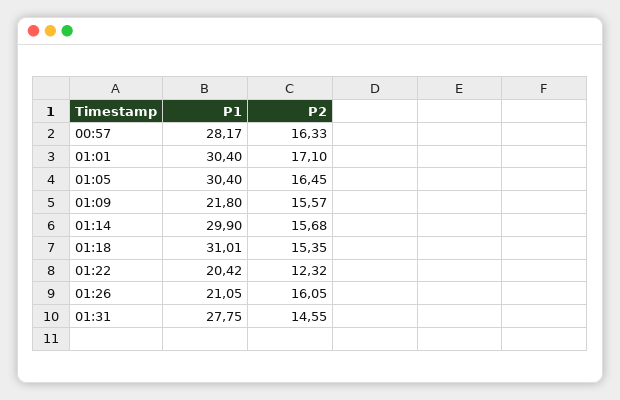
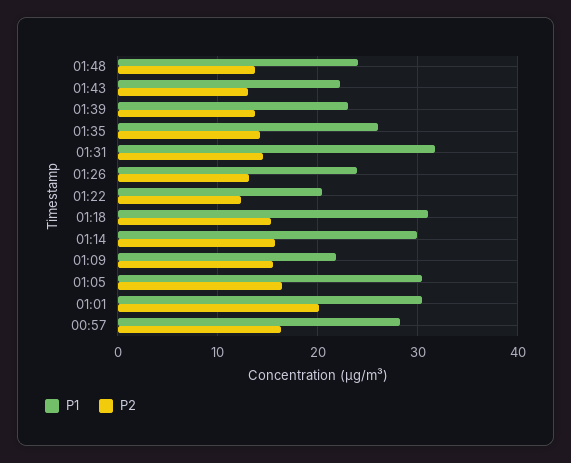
P2, 01:01: 17.1 -> 20
P1, 01:26: 21.05 -> 24
P2, 01:26: 16.05 -> 13
P1, 01:31: 27.75 -> 32
P1, 01:48: none -> 24
P2, 01:48: none -> 14
P1, 01:43: none -> 22
P2, 01:43: none -> 13
P1, 01:39: none -> 23
P2, 01:39: none -> 14
P1, 01:35: none -> 26
P2, 01:35: none -> 14

